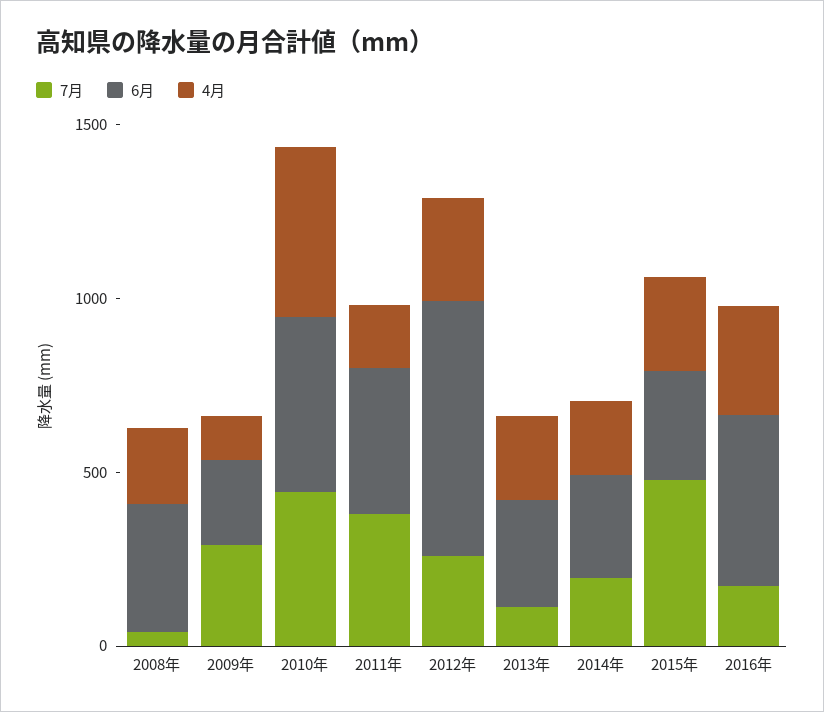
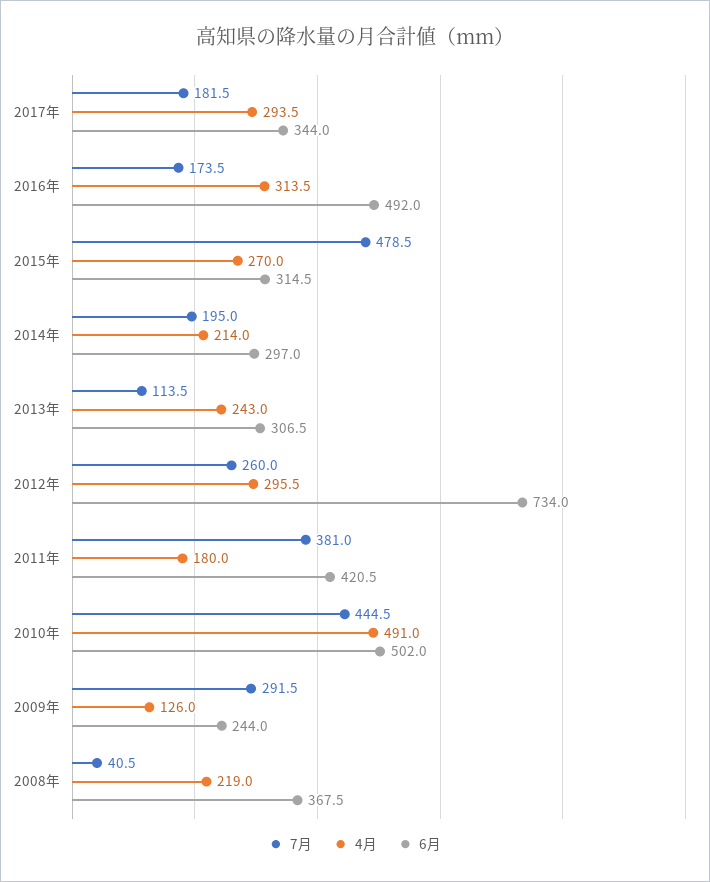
7月, 2017年: none -> 181.5
4月, 2017年: none -> 293.5
6月, 2017年: none -> 344

